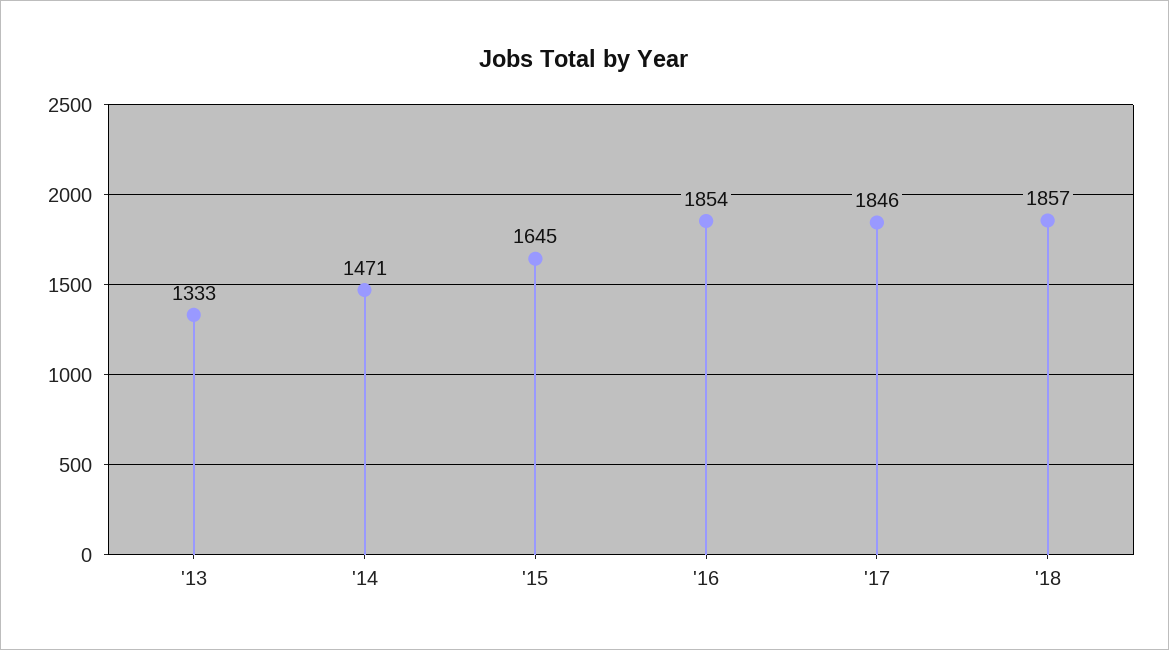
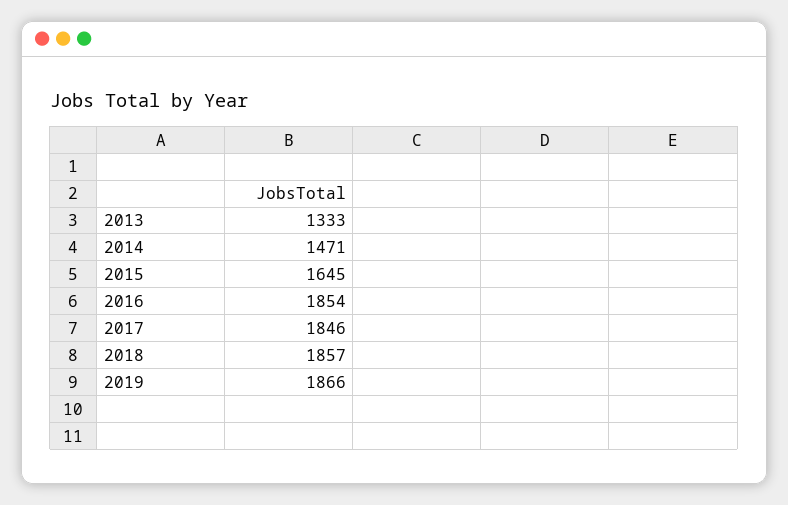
2019: none -> 1866

